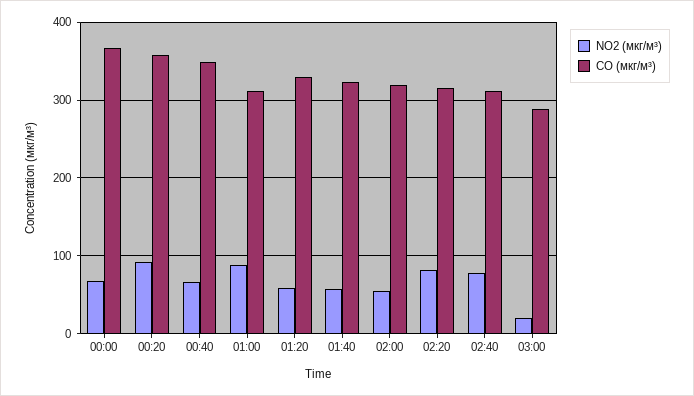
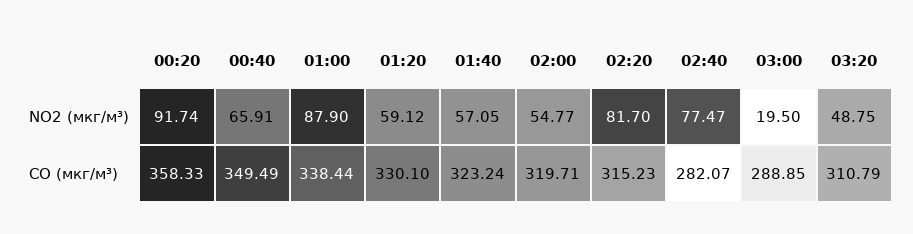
NO2 (мкг/м³), 00:00: 70 -> none
CO (мкг/м³), 00:00: 370 -> none
CO (мкг/м³), 01:00: 310 -> 338.44
CO (мкг/м³), 02:40: 310 -> 282.07
NO2 (мкг/м³), 03:20: none -> 48.75
CO (мкг/м³), 03:20: none -> 310.79

